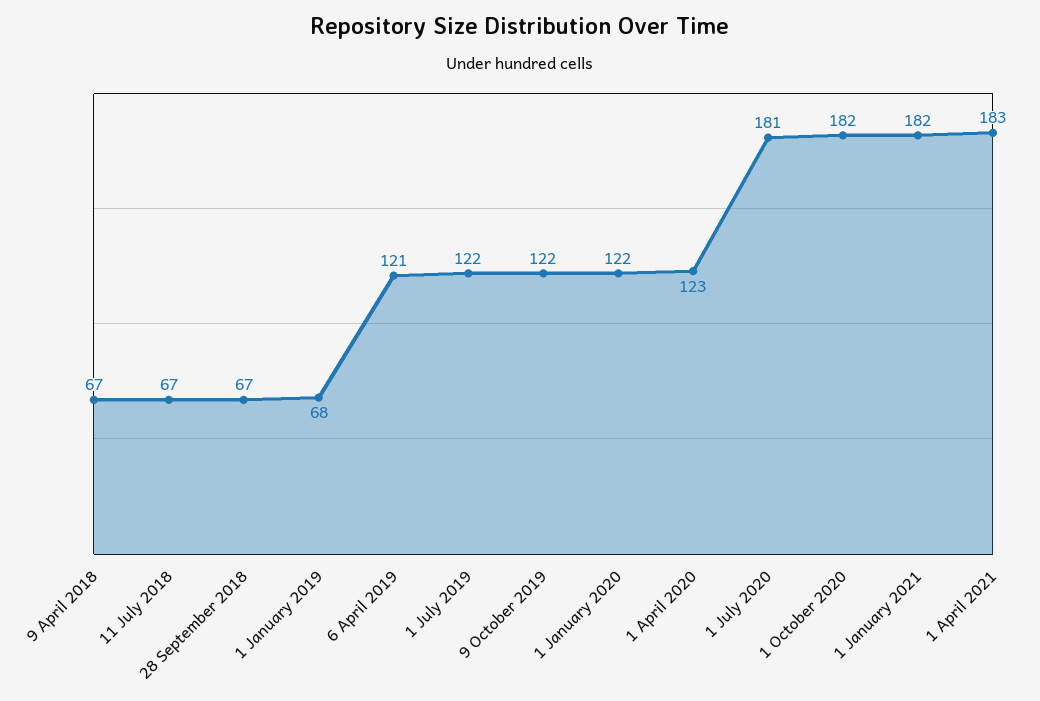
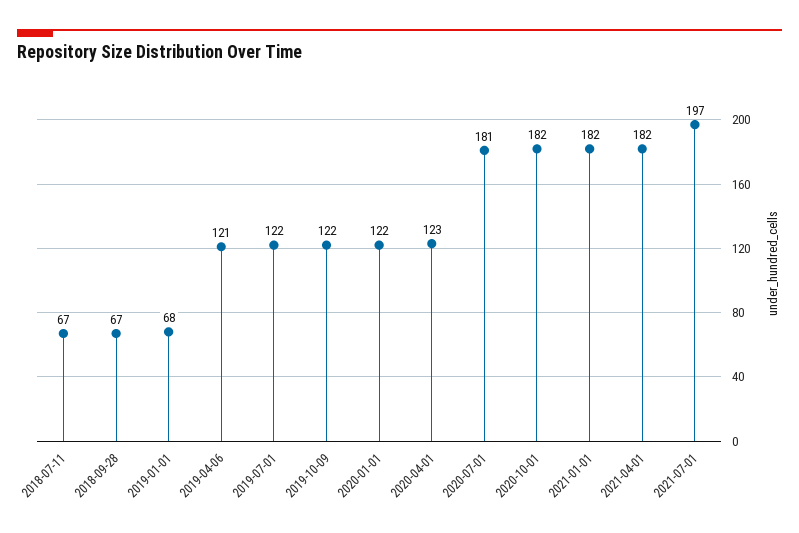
9 April 2018: 67 -> none
1 April 2021: 183 -> 182
2021-07-01: none -> 197

